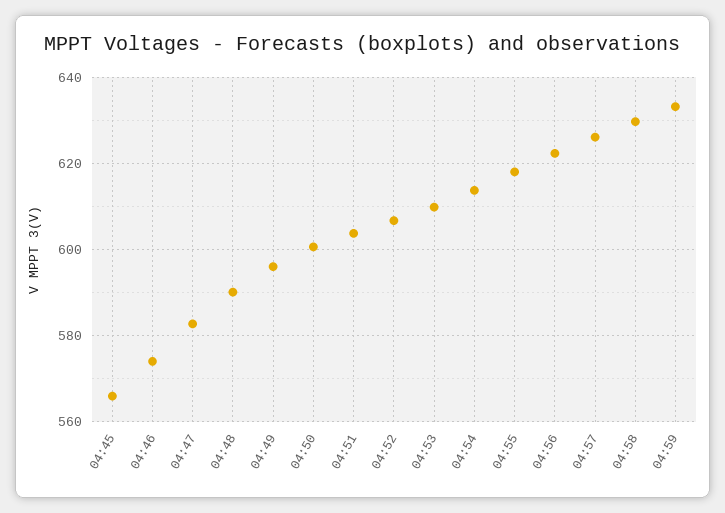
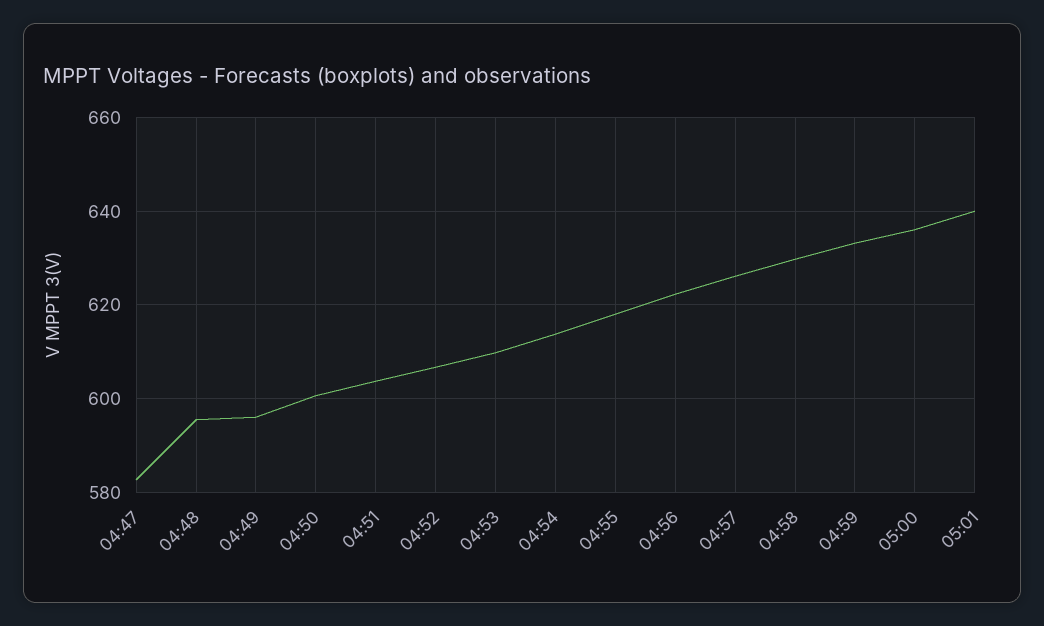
04:45: 566 -> none
04:46: 574 -> none
04:48: 590 -> 596
05:00: none -> 636
05:01: none -> 640

